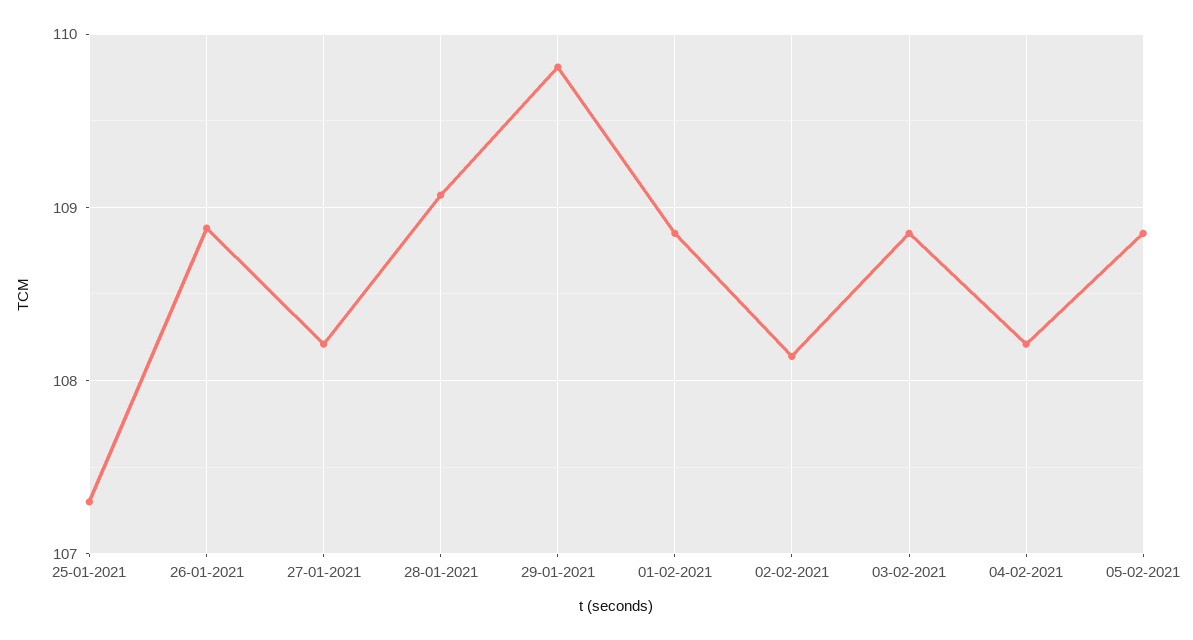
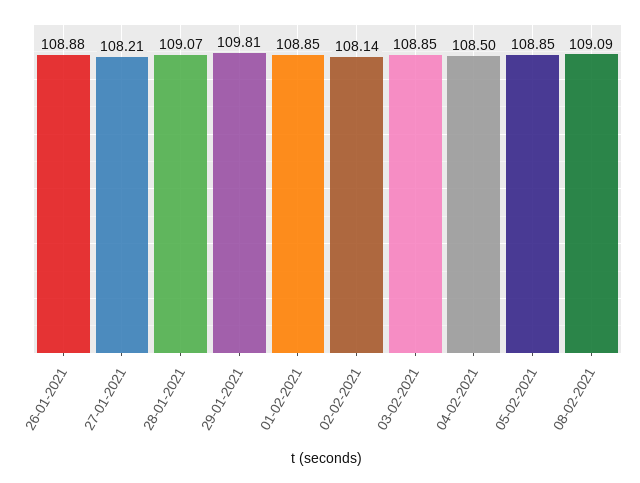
25-01-2021: 107.3 -> none
04-02-2021: 108.2 -> 108.5
08-02-2021: none -> 109.09

